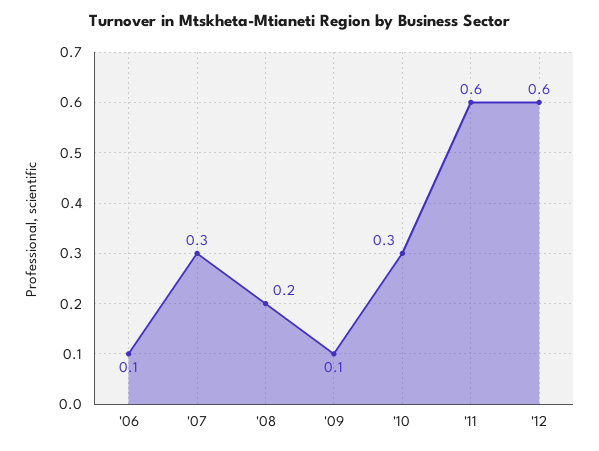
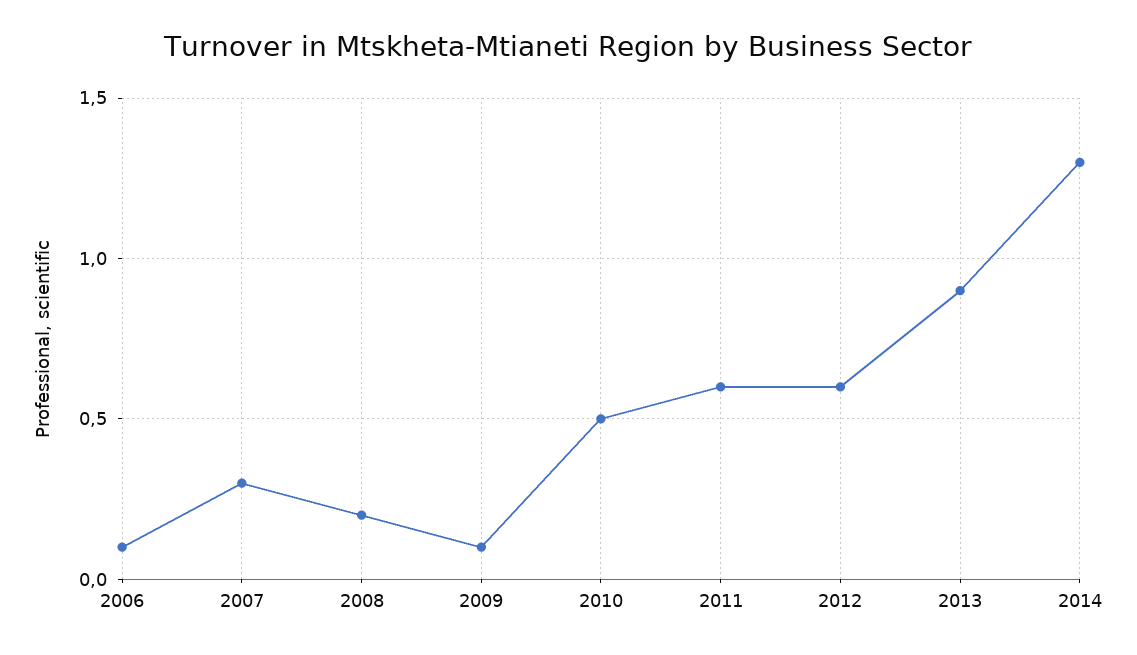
'10: 0.3 -> 0.5
2013: none -> 0.9
2014: none -> 1.3

